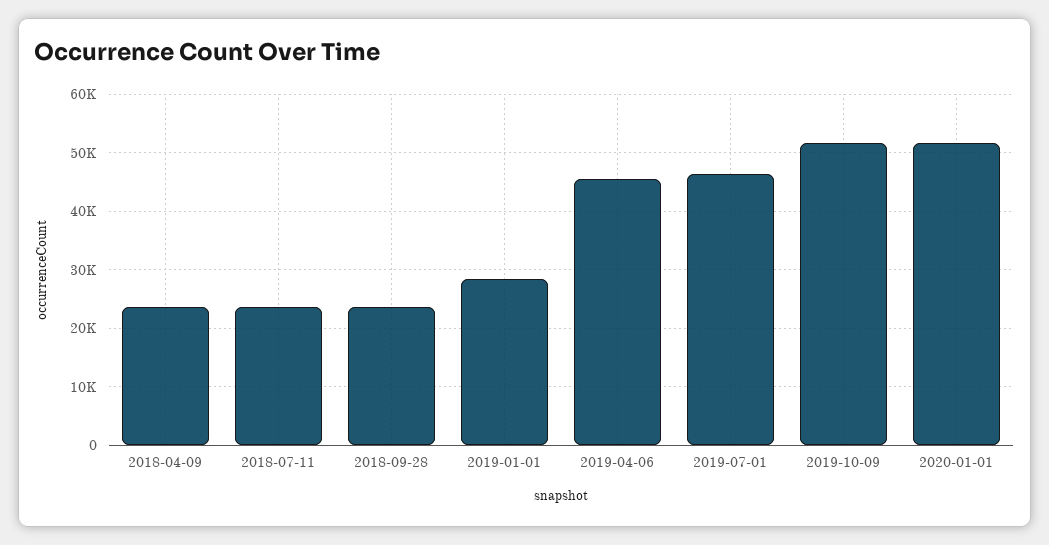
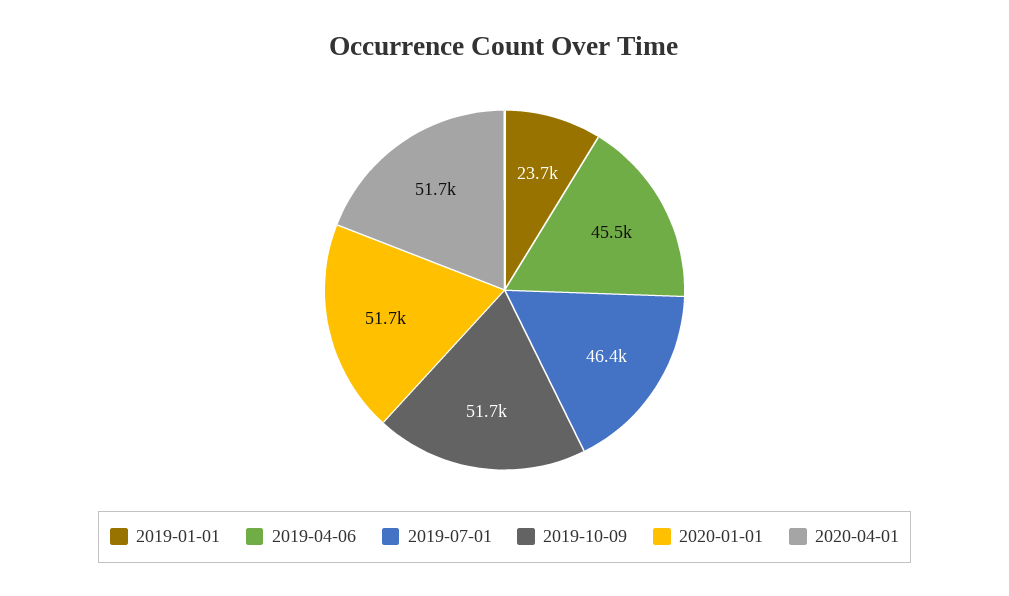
2018-04-09: 24000 -> none
2018-07-11: 24000 -> none
2018-09-28: 24000 -> none
2019-01-01: 28000 -> 23700
2020-04-01: none -> 51700

